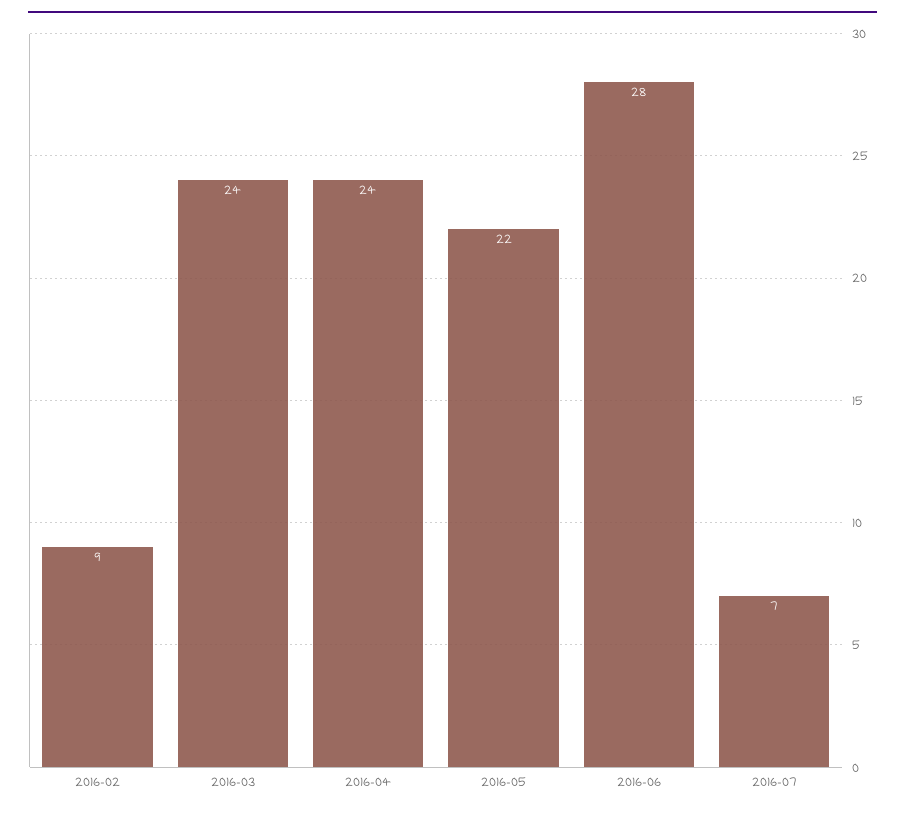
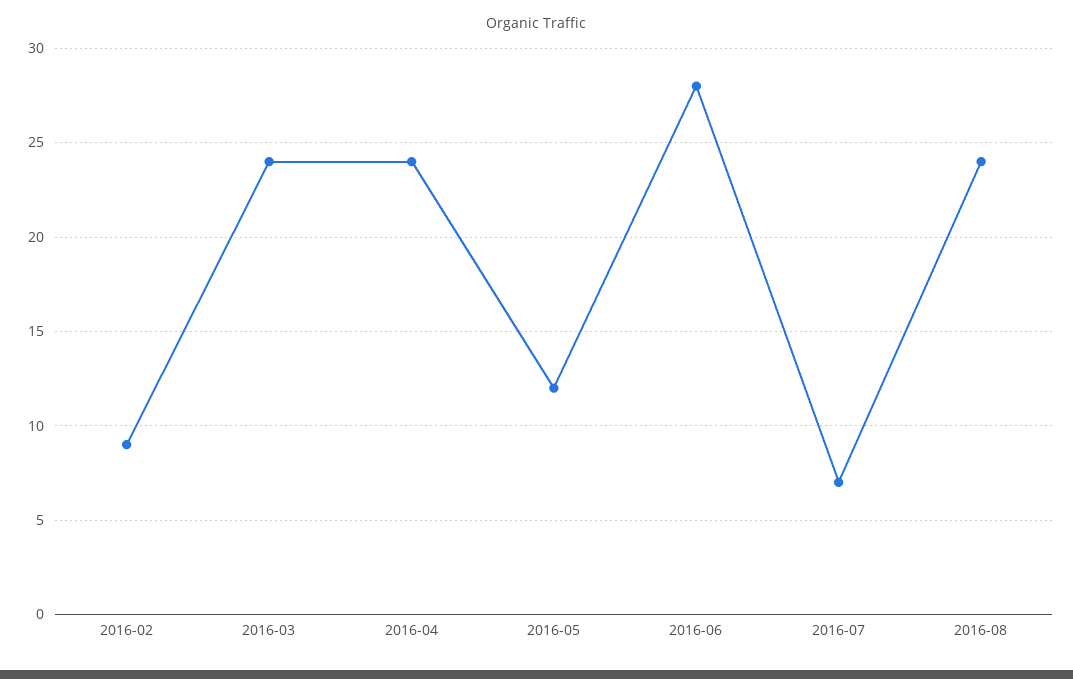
2016-05: 22 -> 12
2016-08: none -> 24

